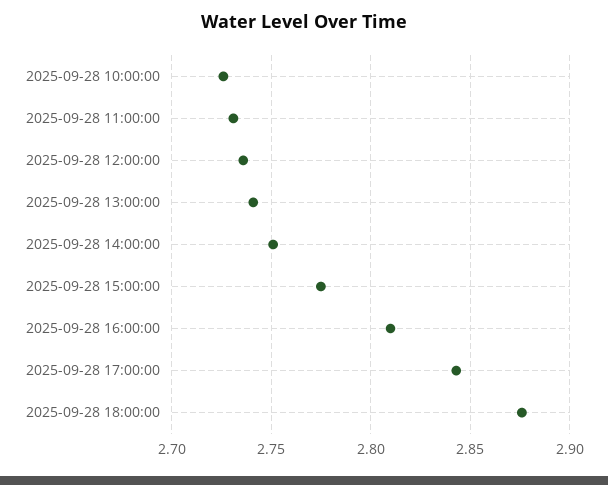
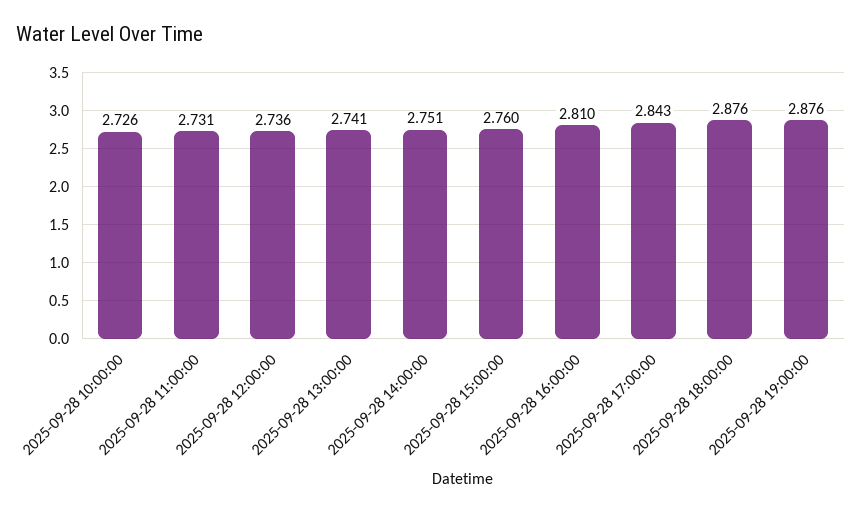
2025-09-28 15:00:00: 2.775 -> 2.76
2025-09-28 19:00:00: none -> 2.876

